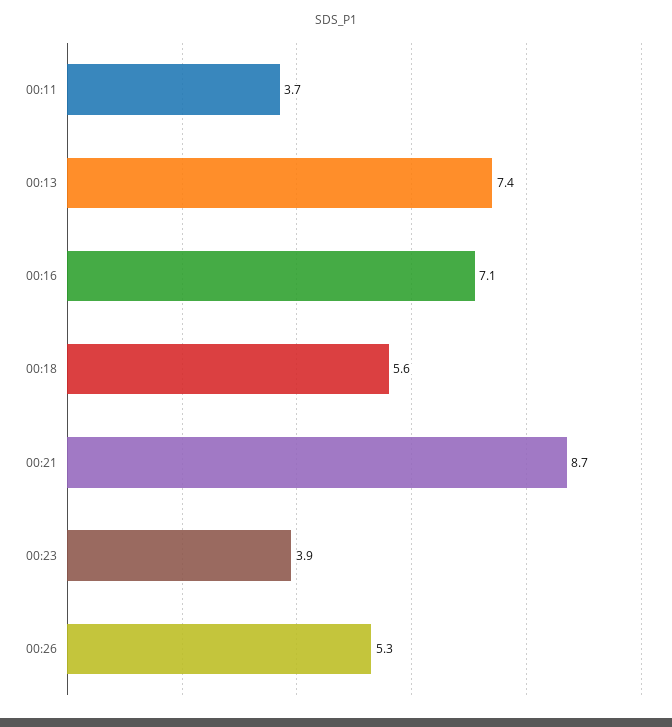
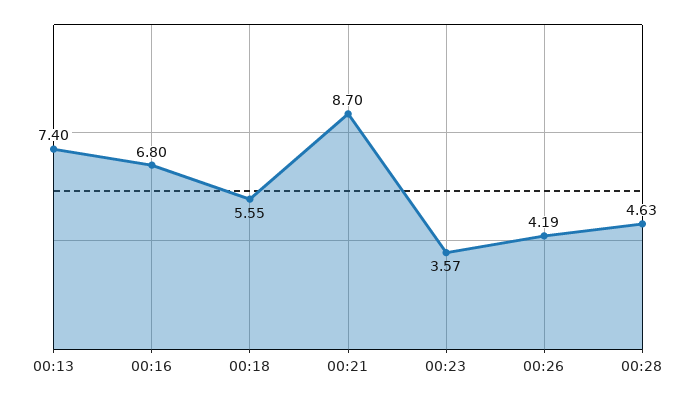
00:11: 3.7 -> none
00:16: 7.1 -> 6.8
00:23: 3.9 -> 3.57
00:26: 5.3 -> 4.19
00:28: none -> 4.63

